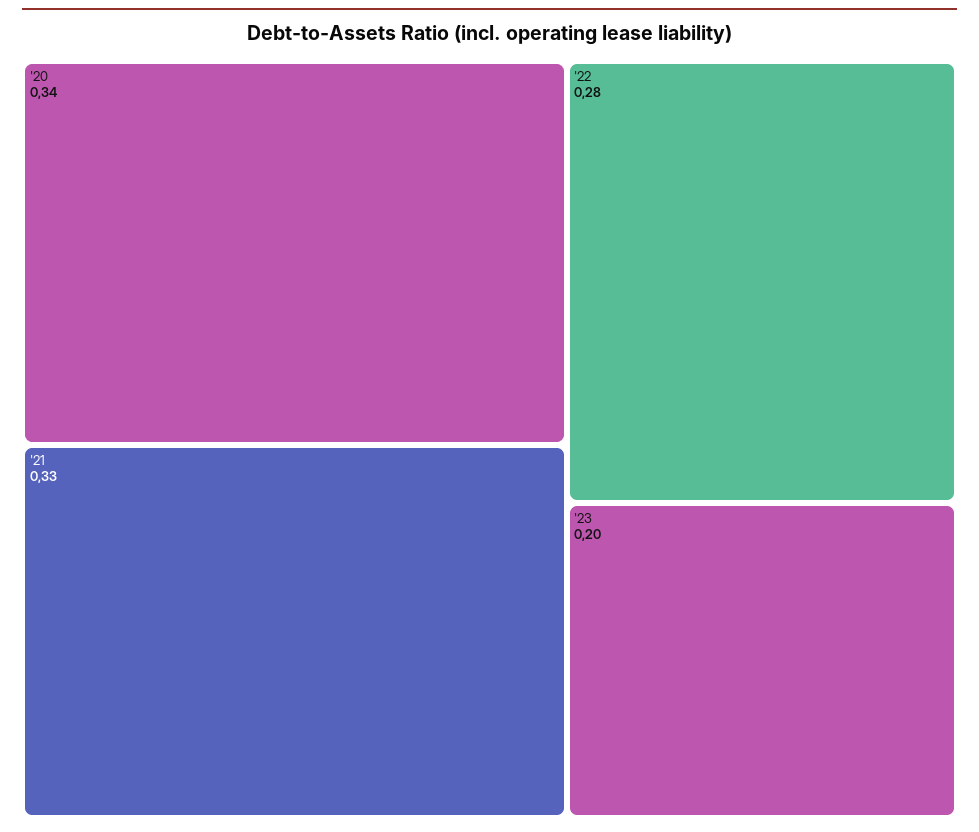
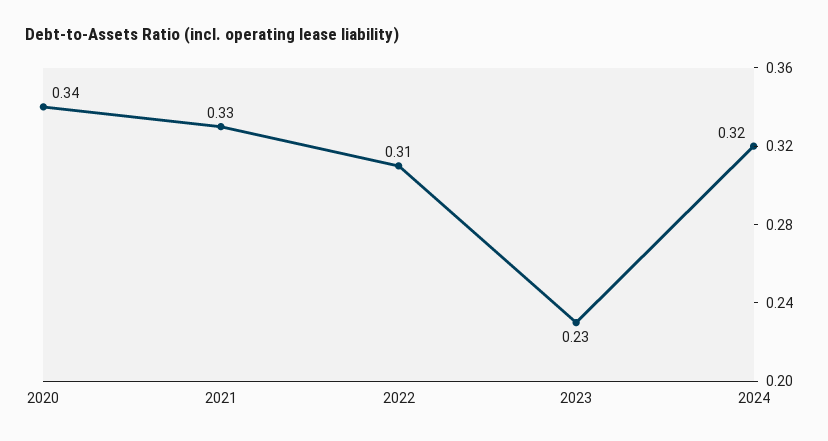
'22: 0.28 -> 0.31
'23: 0.2 -> 0.23
2024: none -> 0.32

